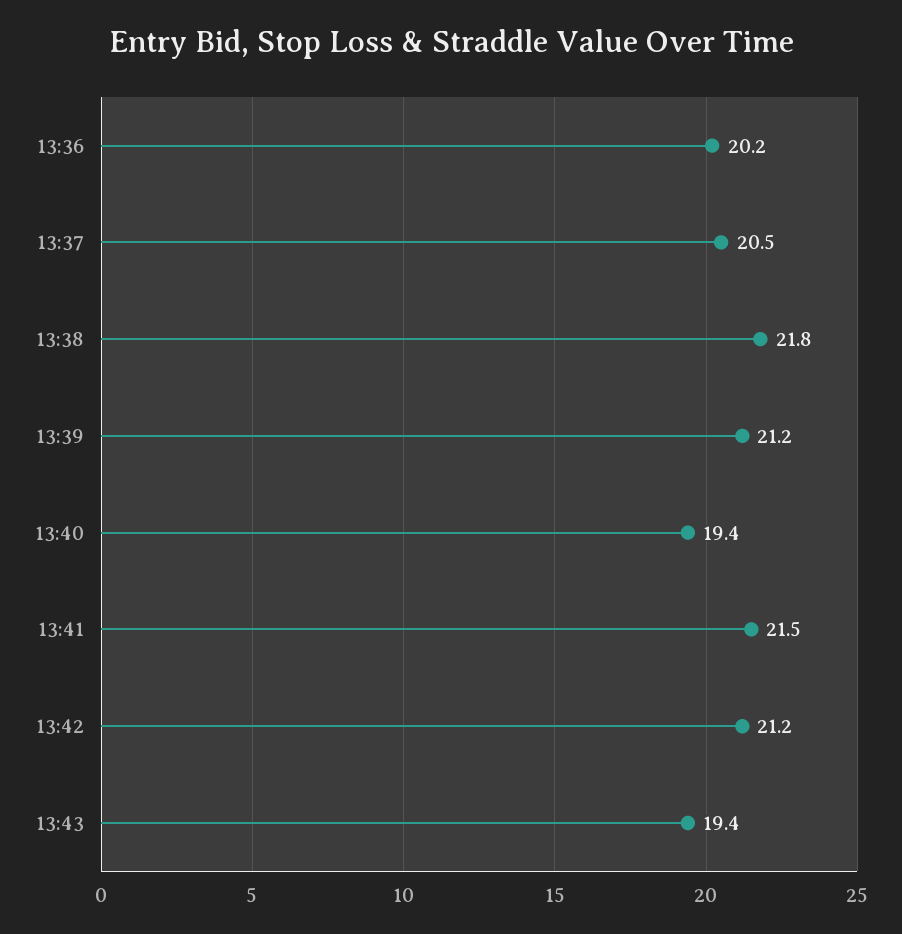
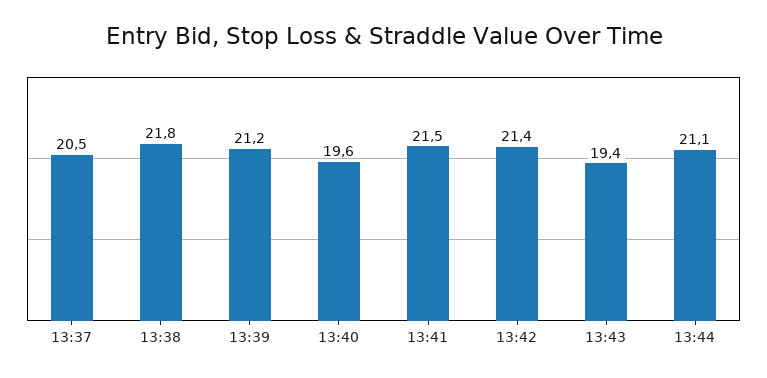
13:36: 20.2 -> none
13:40: 19.4 -> 19.6
13:42: 21.2 -> 21.4
13:44: none -> 21.1

